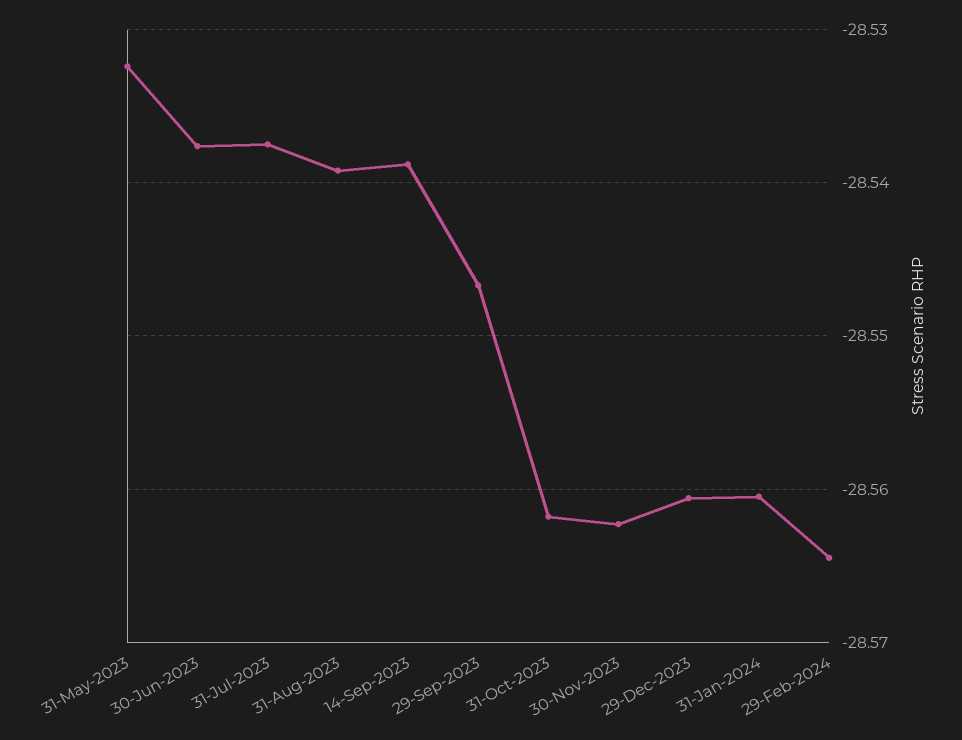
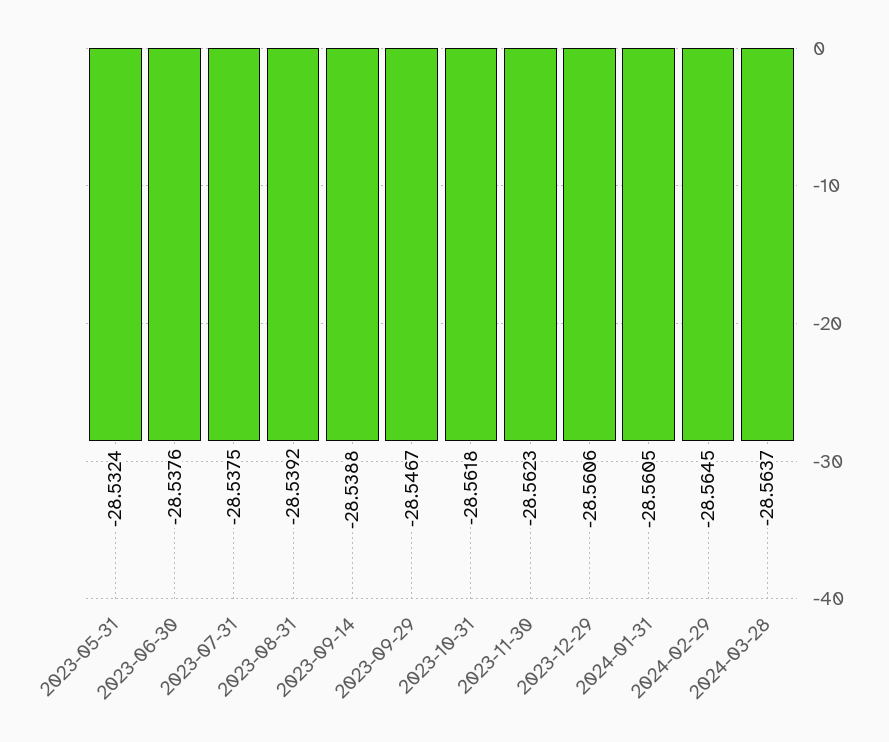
2024-03-28: none -> -28.5637

